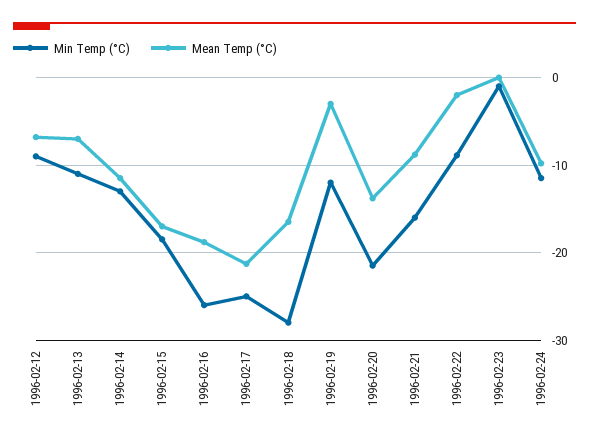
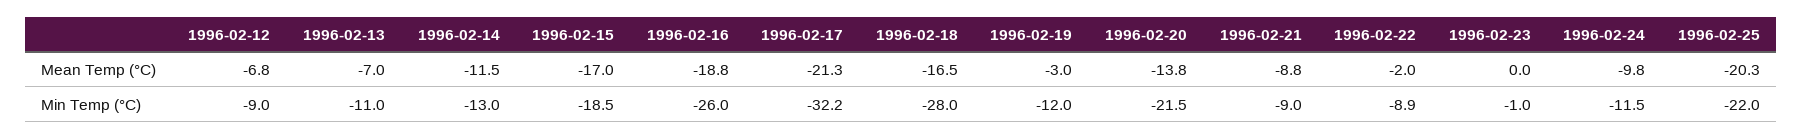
Min Temp (°C), 1996-02-17: -25 -> -32.2
Min Temp (°C), 1996-02-21: -16 -> -9
Mean Temp (°C), 1996-02-25: none -> -20.3
Min Temp (°C), 1996-02-25: none -> -22

